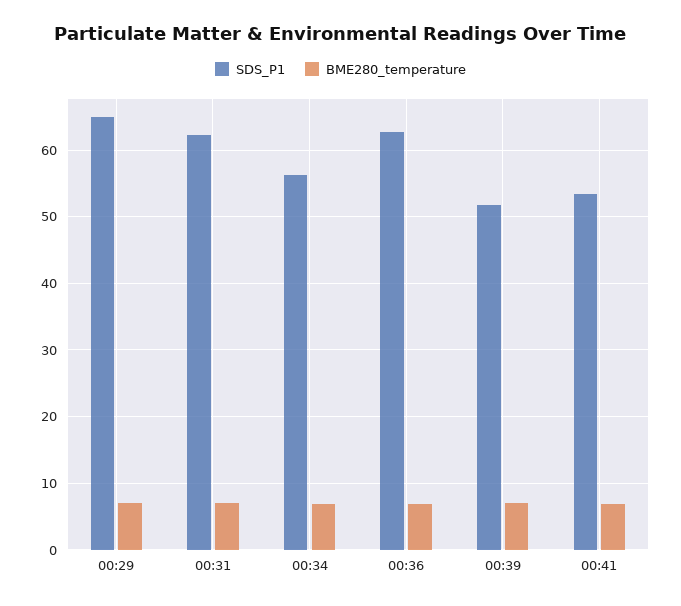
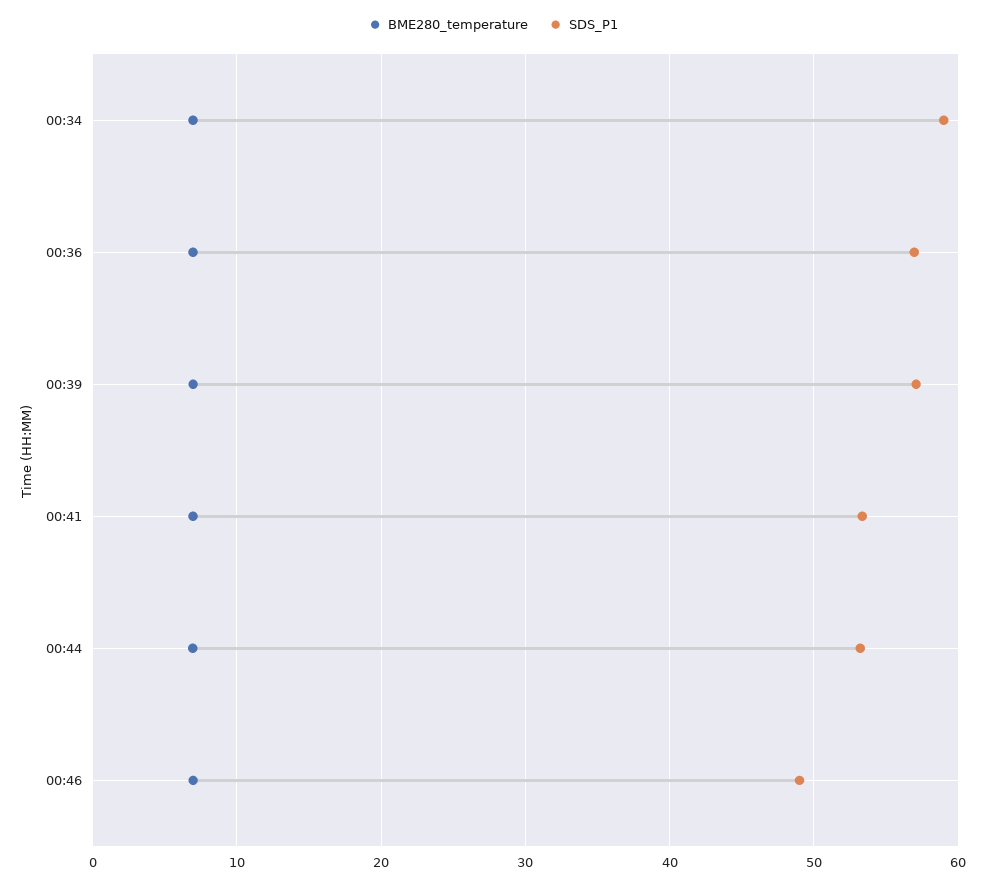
SDS_P1, 00:29: 65 -> none
BME280_temperature, 00:29: 7 -> none
SDS_P1, 00:31: 62 -> none
BME280_temperature, 00:31: 7 -> none
SDS_P1, 00:34: 56 -> 59
SDS_P1, 00:36: 63 -> 57
SDS_P1, 00:39: 52 -> 57
BME280_temperature, 00:44: none -> 7
SDS_P1, 00:44: none -> 53
BME280_temperature, 00:46: none -> 7
SDS_P1, 00:46: none -> 49

